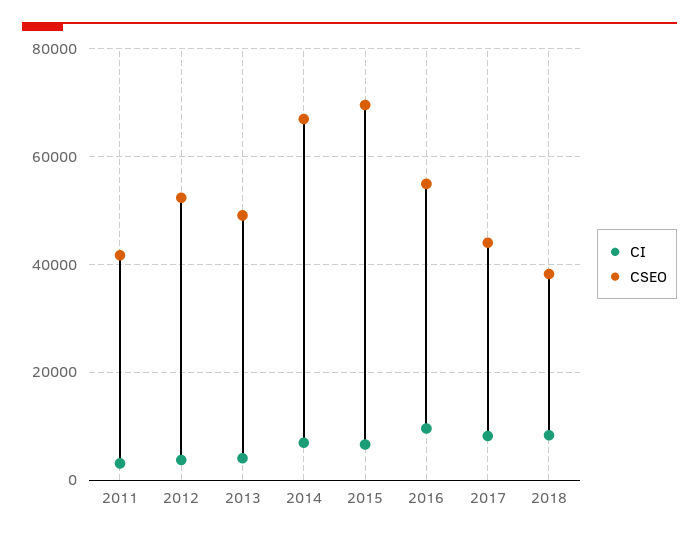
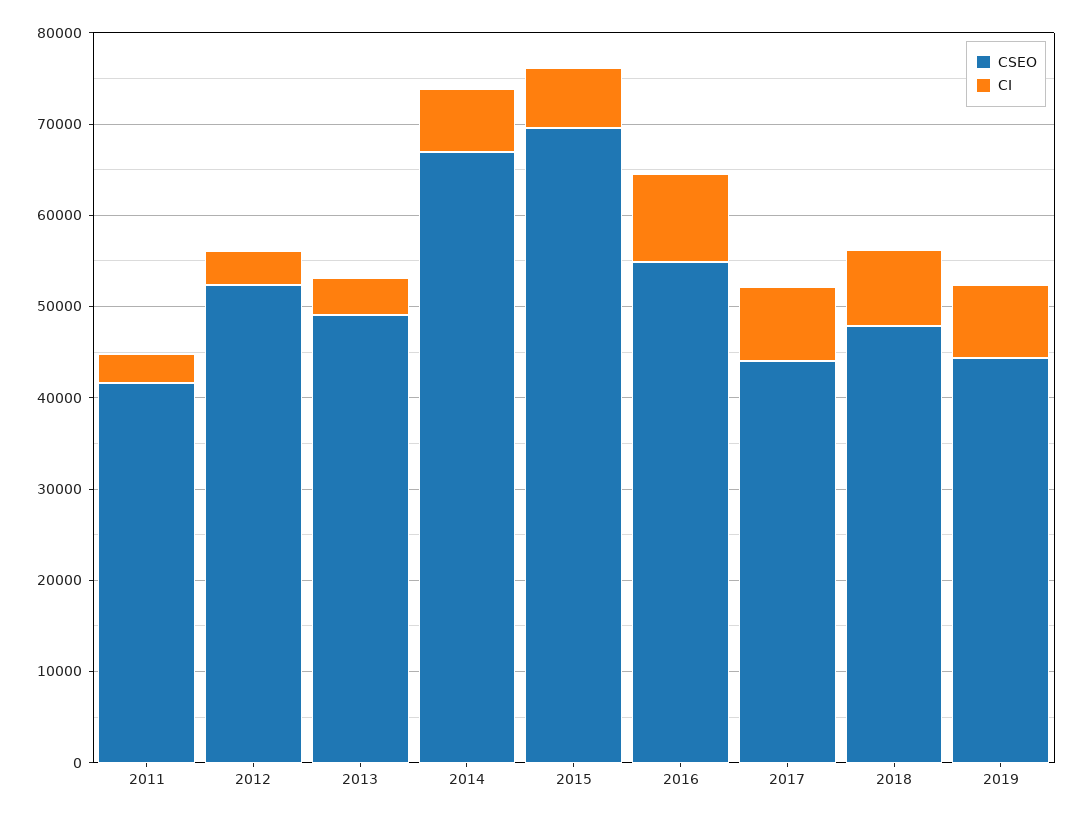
CSEO, 2018: 38000 -> 48000
CSEO, 2019: none -> 44000
CI, 2019: none -> 8000

